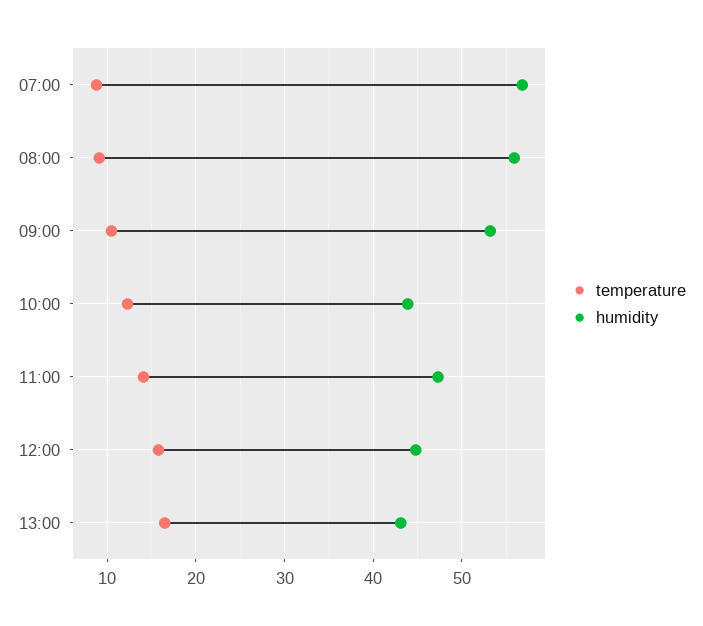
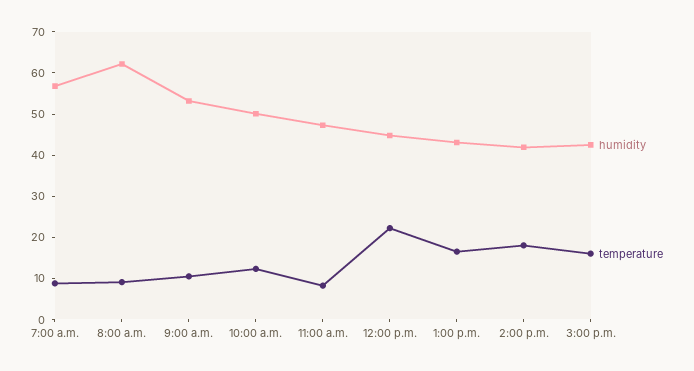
humidity, 08:00: 56 -> 62
humidity, 10:00: 44 -> 50
temperature, 11:00: 14 -> 8
temperature, 12:00: 16 -> 22
humidity, 2:00 p.m.: none -> 42
temperature, 2:00 p.m.: none -> 18
humidity, 3:00 p.m.: none -> 42
temperature, 3:00 p.m.: none -> 16

